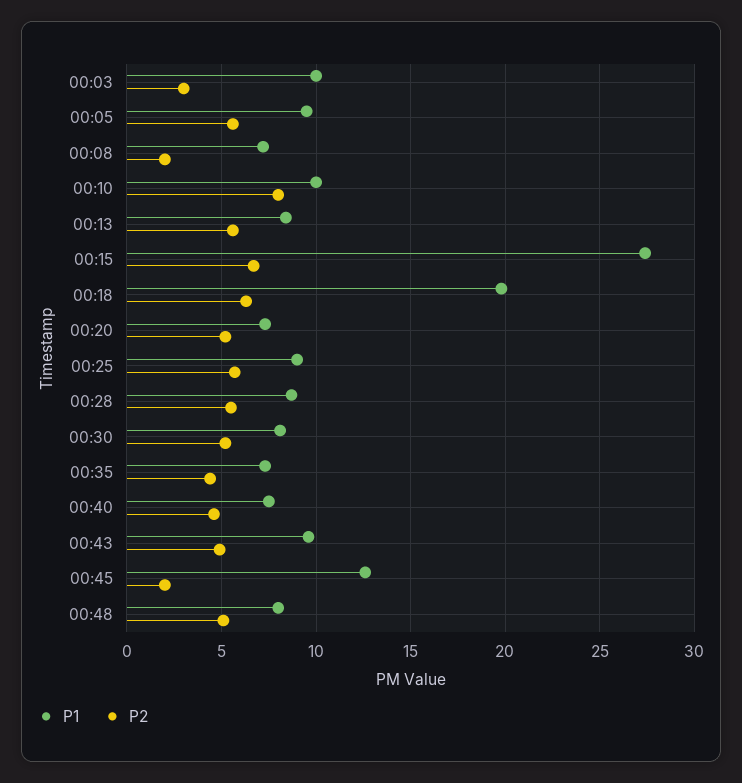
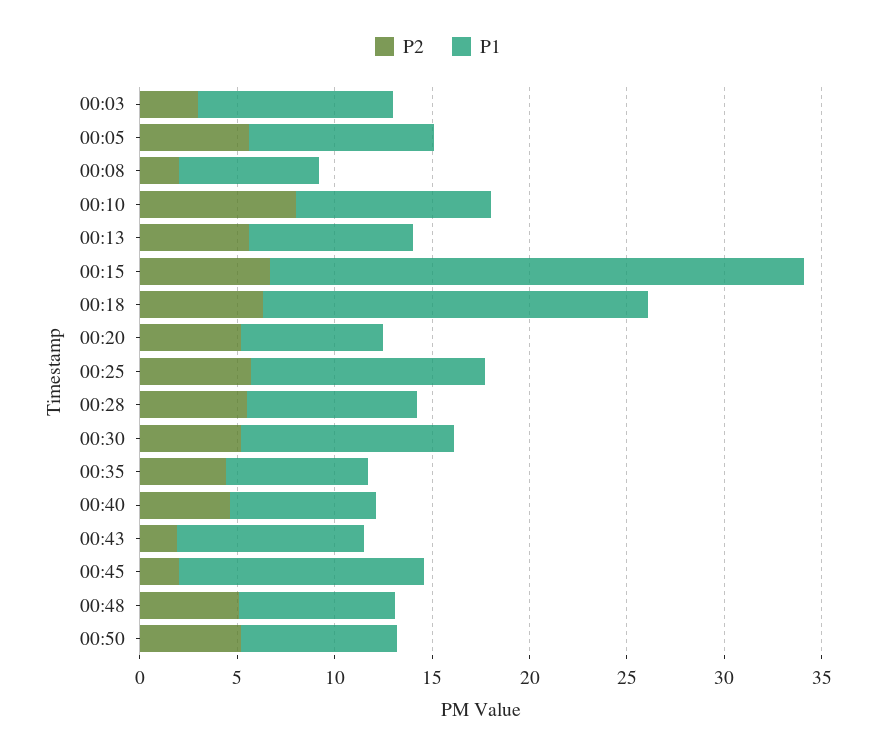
P1, 00:25: 9 -> 12
P1, 00:30: 8 -> 11
P2, 00:43: 5 -> 2
P2, 00:50: none -> 5
P1, 00:50: none -> 8

